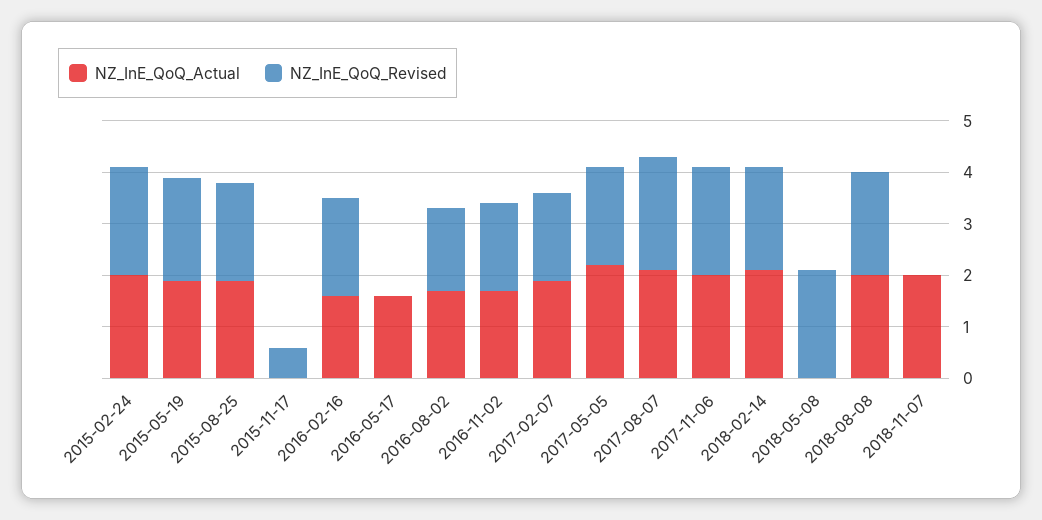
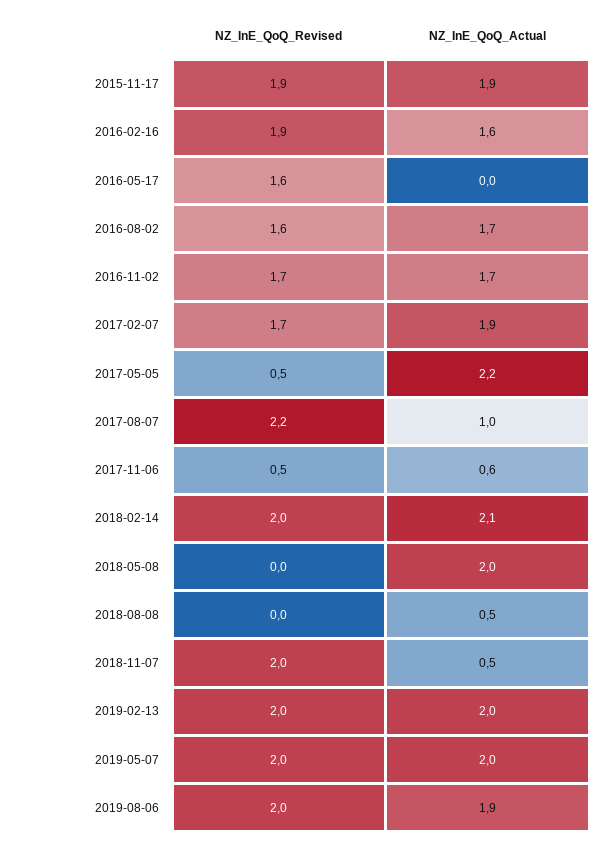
NZ_InE_QoQ_Actual, 2015-02-24: 2 -> none
NZ_InE_QoQ_Revised, 2015-02-24: 2 -> none
NZ_InE_QoQ_Actual, 2015-05-19: 2 -> none
NZ_InE_QoQ_Revised, 2015-05-19: 2 -> none
NZ_InE_QoQ_Actual, 2015-08-25: 2 -> none
NZ_InE_QoQ_Revised, 2015-08-25: 2 -> none
NZ_InE_QoQ_Actual, 2015-11-17: 0 -> 1.9
NZ_InE_QoQ_Revised, 2015-11-17: 0.5 -> 1.9
NZ_InE_QoQ_Actual, 2016-05-17: 1.5 -> 0
NZ_InE_QoQ_Revised, 2016-05-17: 0 -> 1.6
NZ_InE_QoQ_Revised, 2017-05-05: 2 -> 0.5
NZ_InE_QoQ_Actual, 2017-08-07: 2 -> 1
NZ_InE_QoQ_Actual, 2017-11-06: 2 -> 0.6
NZ_InE_QoQ_Revised, 2017-11-06: 2 -> 0.5
NZ_InE_QoQ_Actual, 2018-05-08: 0 -> 2
NZ_InE_QoQ_Revised, 2018-05-08: 2 -> 0
NZ_InE_QoQ_Actual, 2018-08-08: 2 -> 0.5
NZ_InE_QoQ_Revised, 2018-08-08: 2 -> 0
NZ_InE_QoQ_Actual, 2018-11-07: 2 -> 0.5
NZ_InE_QoQ_Revised, 2018-11-07: 0 -> 2
NZ_InE_QoQ_Revised, 2019-02-13: none -> 2
NZ_InE_QoQ_Actual, 2019-02-13: none -> 2
NZ_InE_QoQ_Revised, 2019-05-07: none -> 2
NZ_InE_QoQ_Actual, 2019-05-07: none -> 2
NZ_InE_QoQ_Revised, 2019-08-06: none -> 2
NZ_InE_QoQ_Actual, 2019-08-06: none -> 1.9

